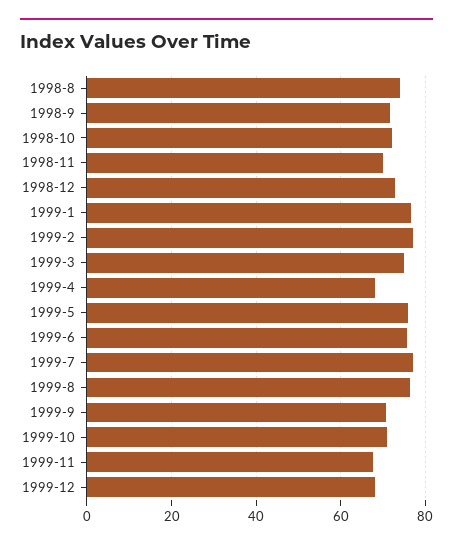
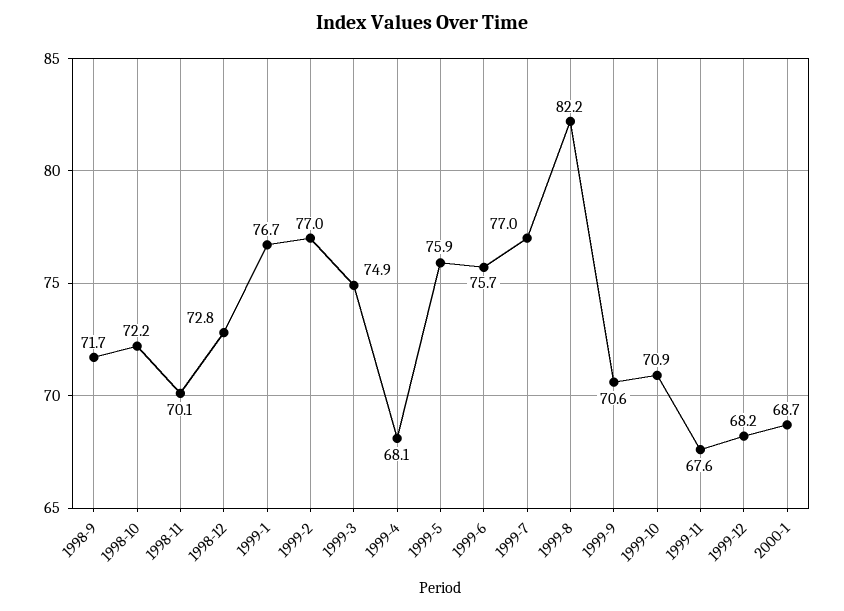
1998-8: 74 -> none
1999-8: 76 -> 82.2
2000-1: none -> 68.7

